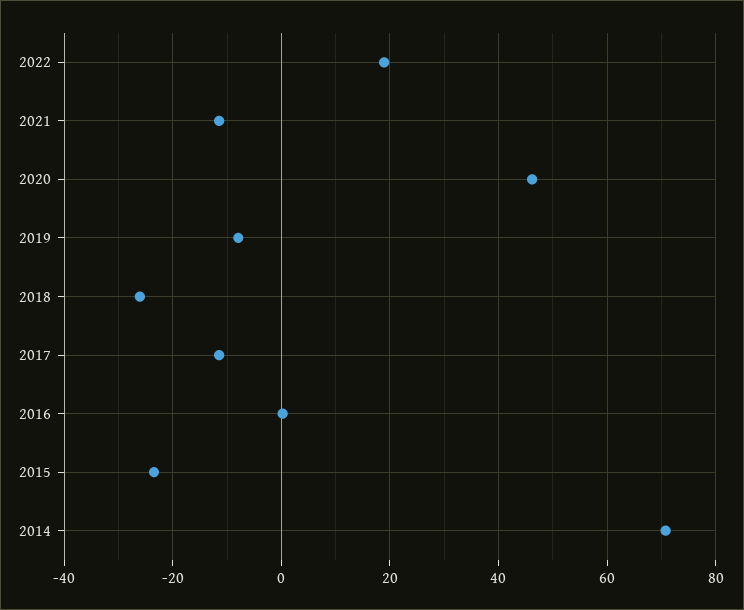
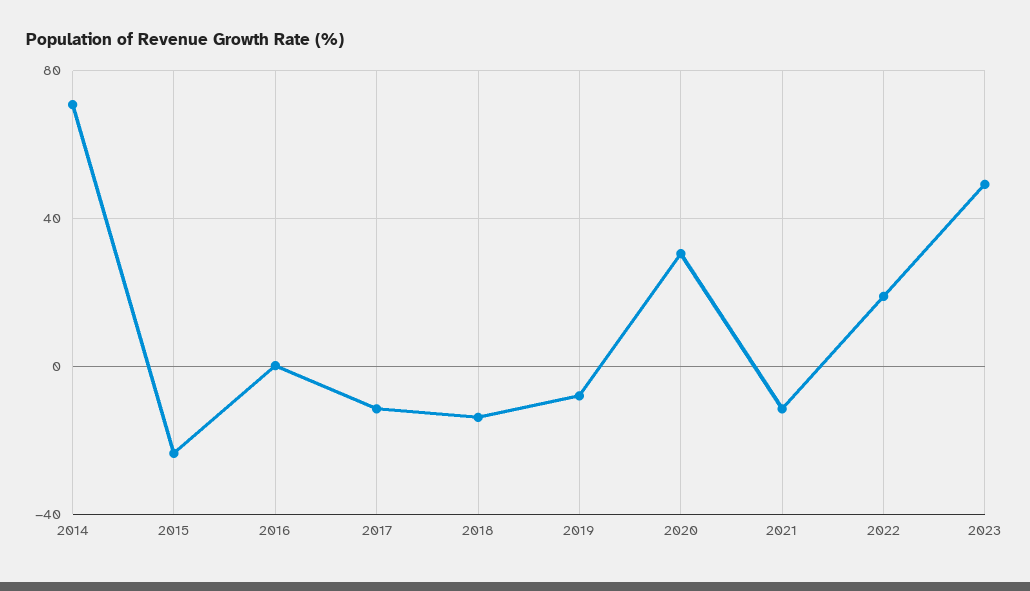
2020: 46 -> 30
2018: -26 -> -15
2023: none -> 50

